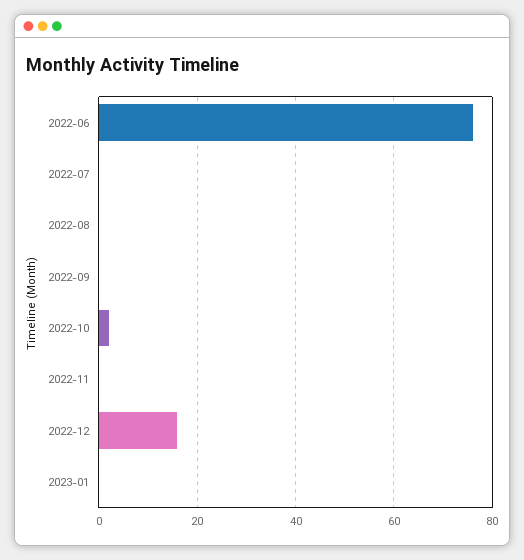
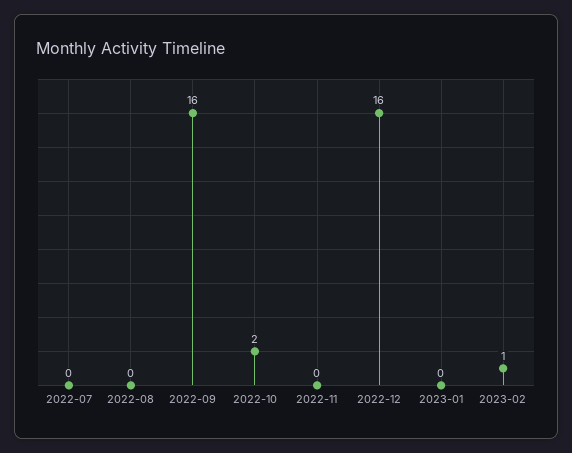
2022-06: 75 -> none
2022-09: 0 -> 16
2023-02: none -> 1

